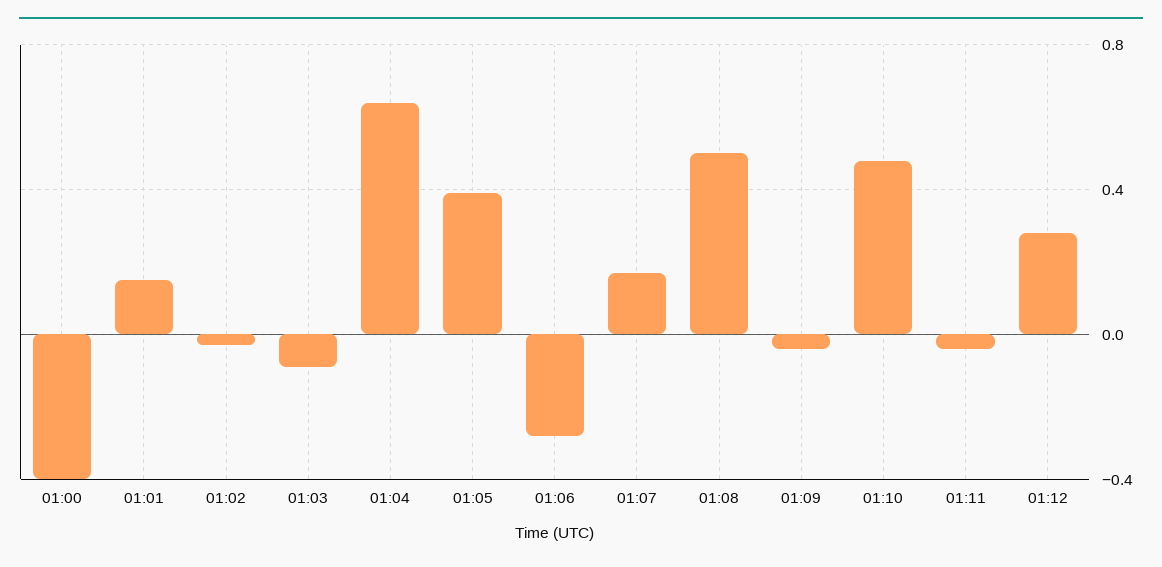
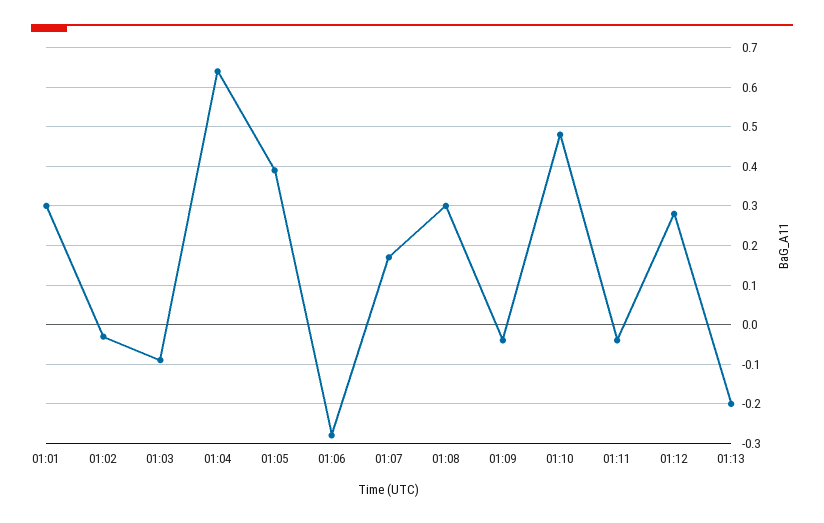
01:00: -0.4 -> none
01:01: 0.15 -> 0.3
01:08: 0.5 -> 0.3
01:13: none -> -0.2

